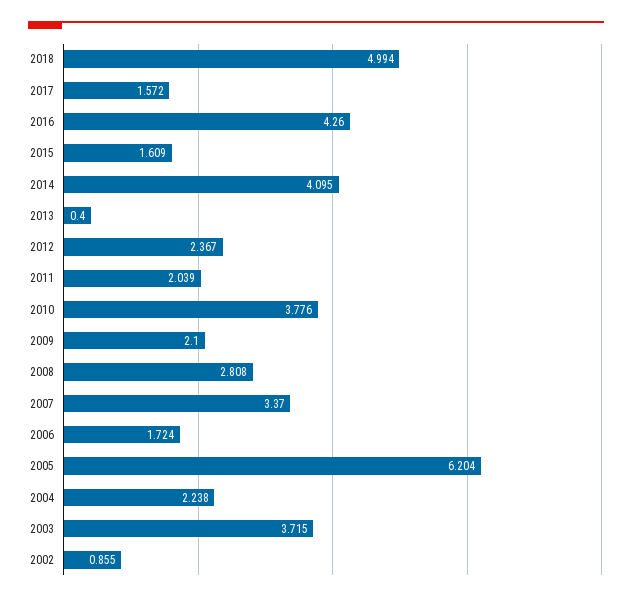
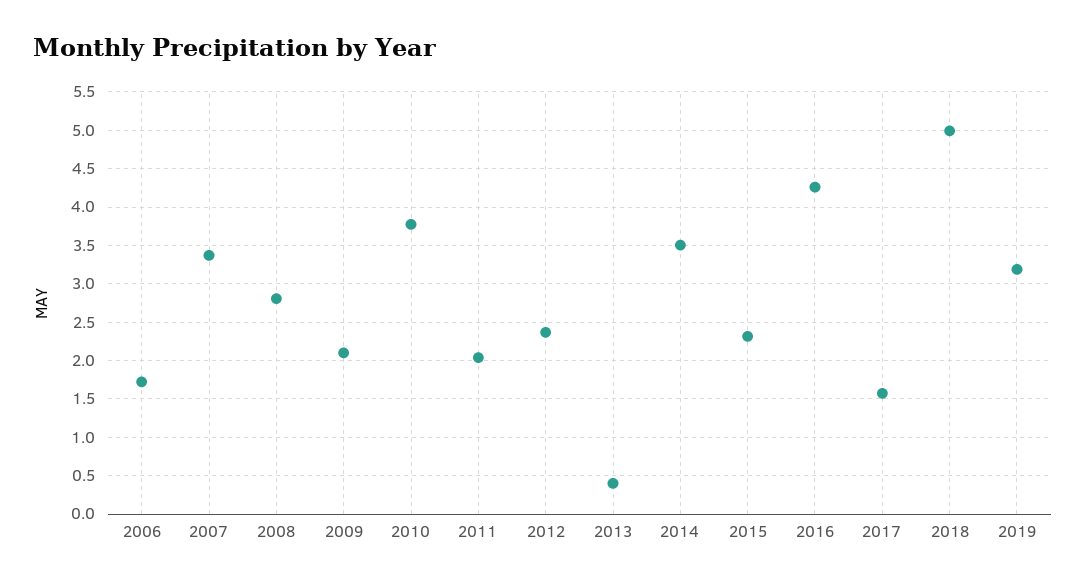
2015: 1.609 -> 2.3
2014: 4.095 -> 3.5
2005: 6.204 -> none
2004: 2.238 -> none
2003: 3.715 -> none
2002: 0.855 -> none
2019: none -> 3.2

